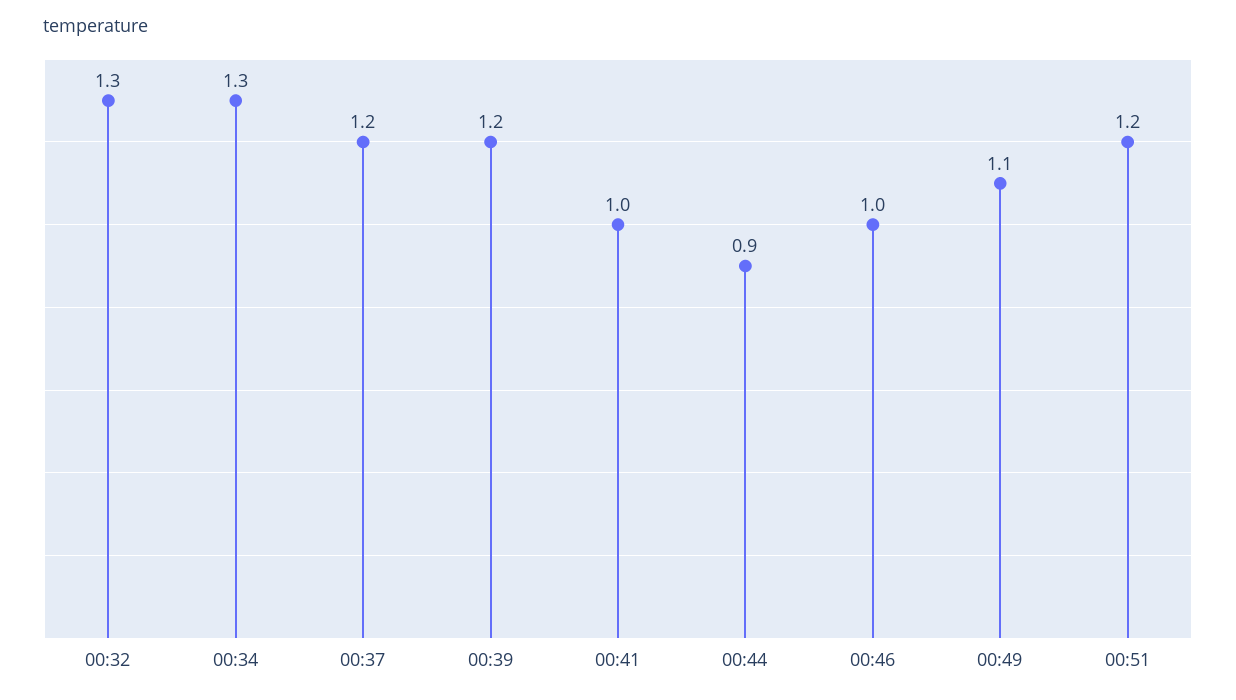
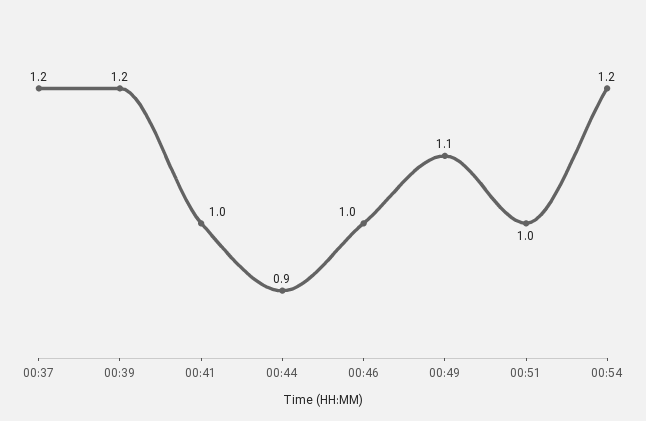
00:32: 1.3 -> none
00:34: 1.3 -> none
00:51: 1.2 -> 1
00:54: none -> 1.2

